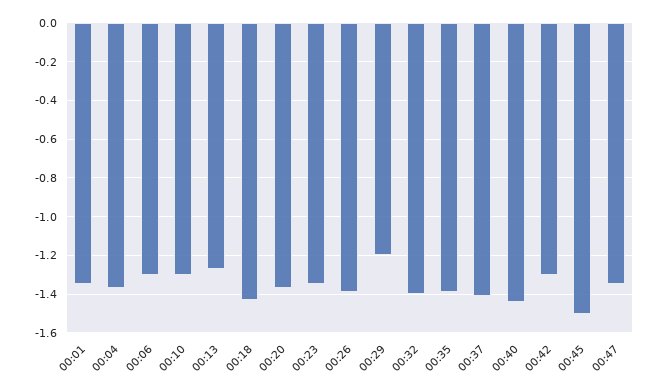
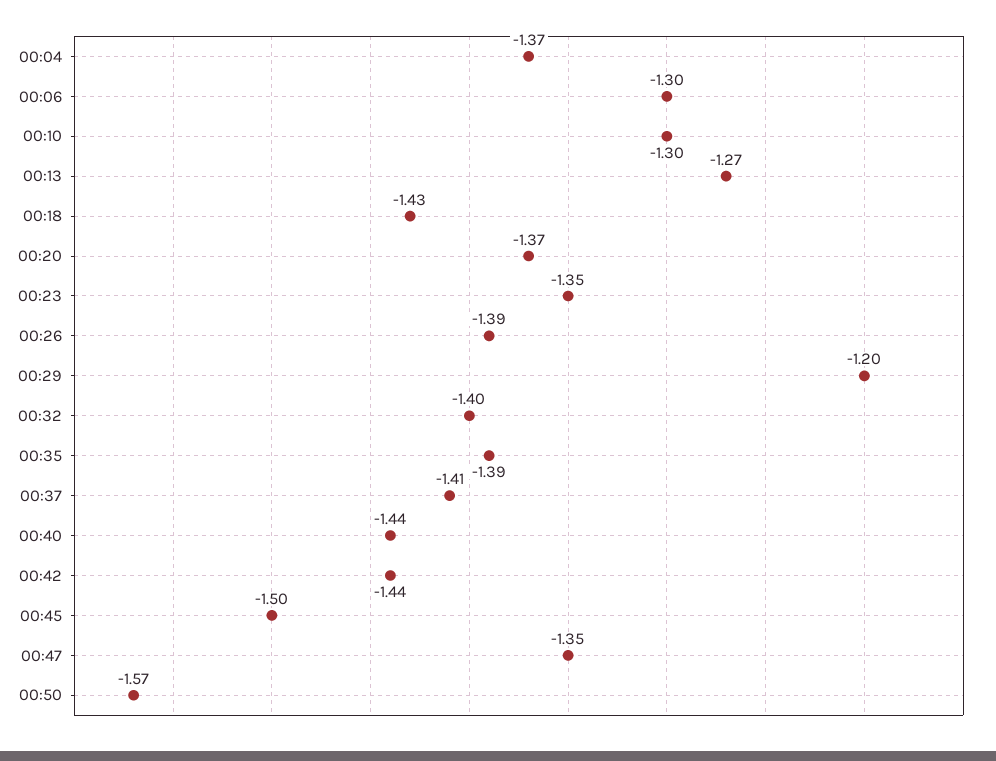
00:01: -1.35 -> none
00:42: -1.3 -> -1.44
00:50: none -> -1.57

